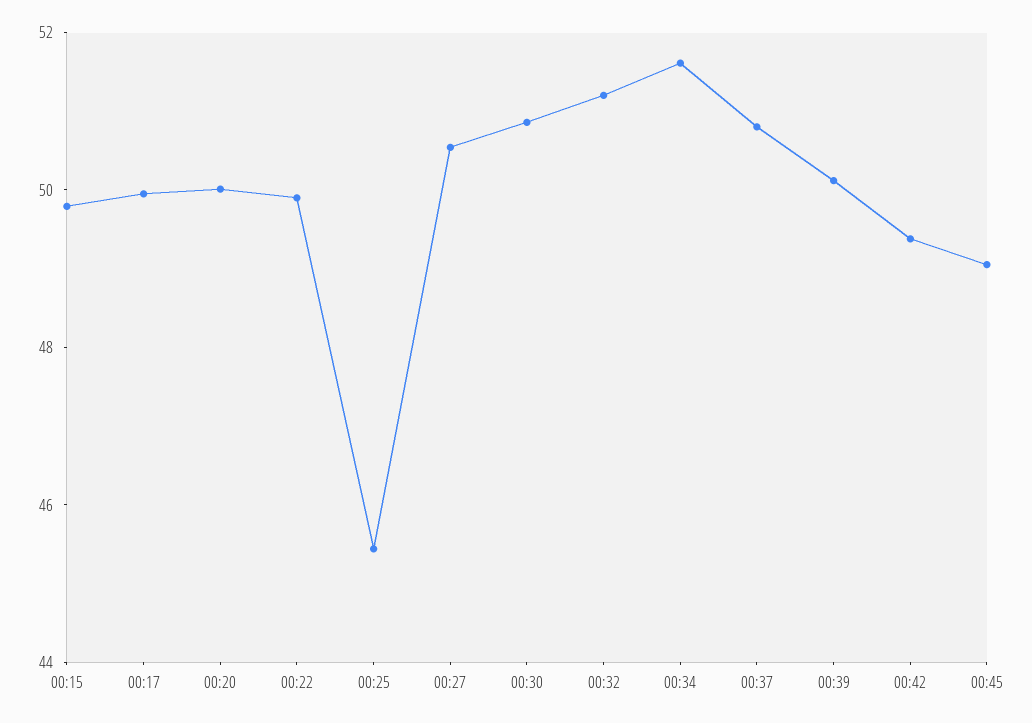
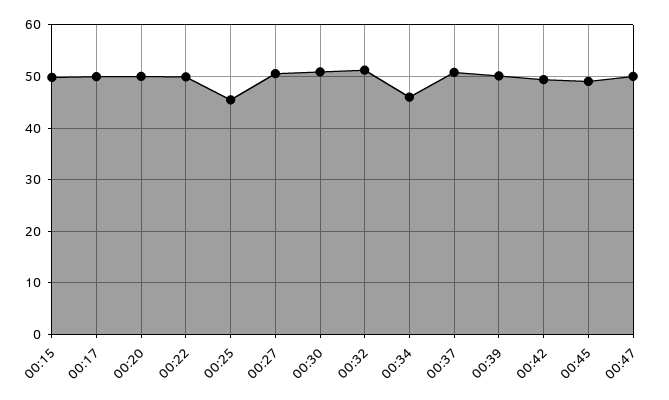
00:34: 51.5 -> 46
00:47: none -> 50

